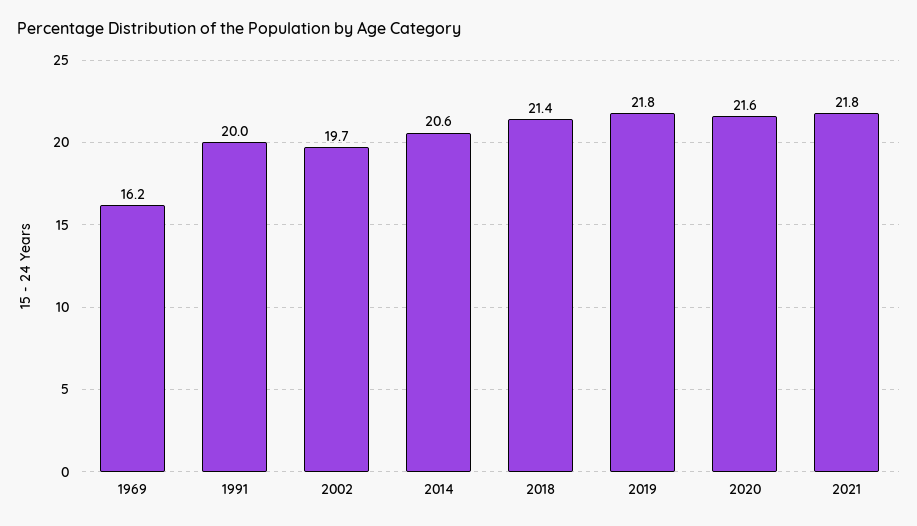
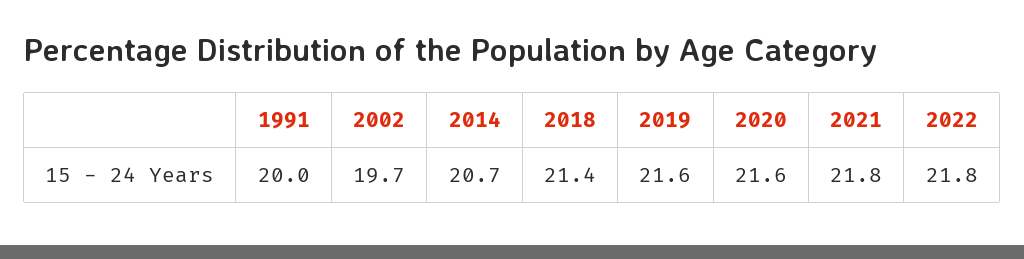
1969: 16.2 -> none
2014: 20.6 -> 20.7
2019: 21.8 -> 21.6
2022: none -> 21.8

